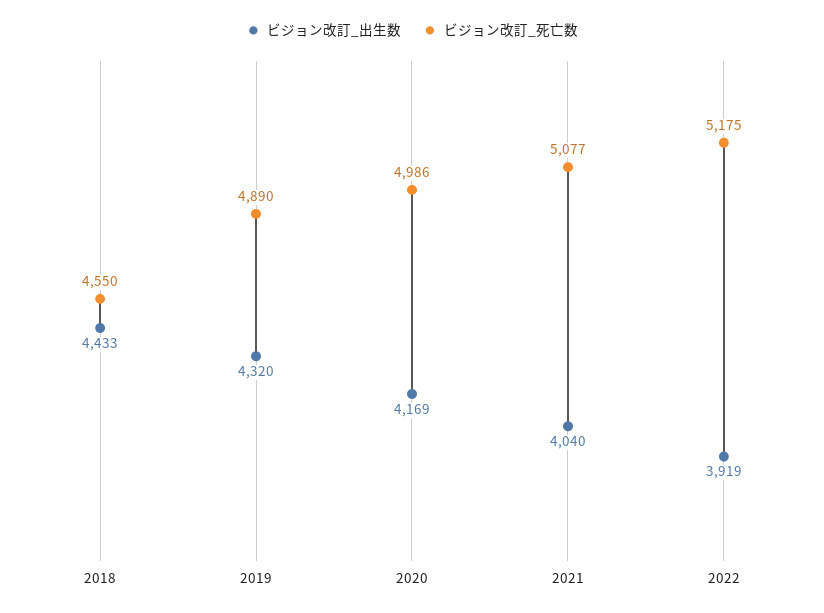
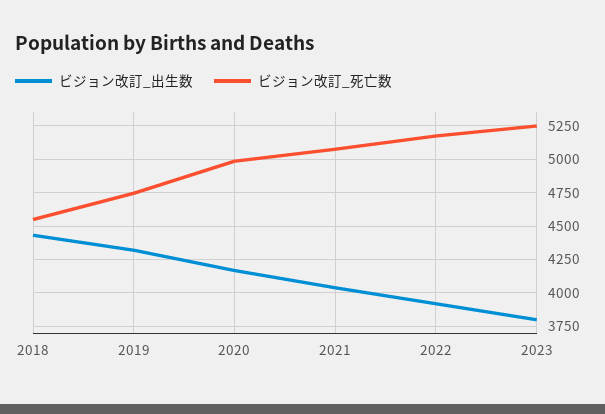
ビジョン改訂_死亡数, 2019: 4890 -> 4750
ビジョン改訂_出生数, 2023: none -> 3800
ビジョン改訂_死亡数, 2023: none -> 5250

